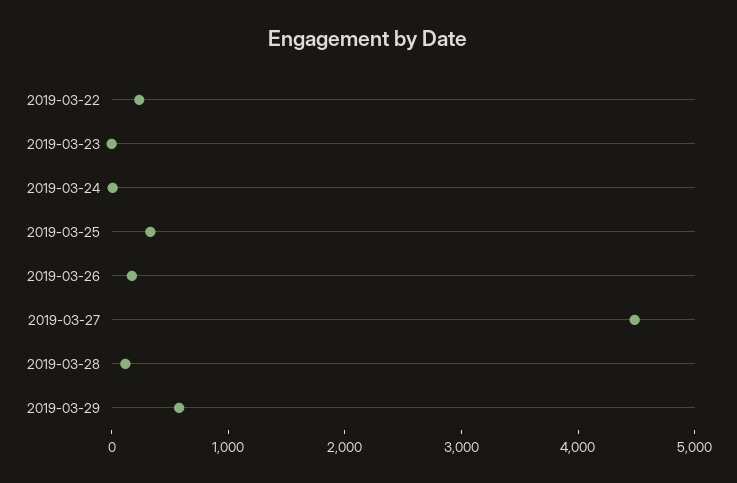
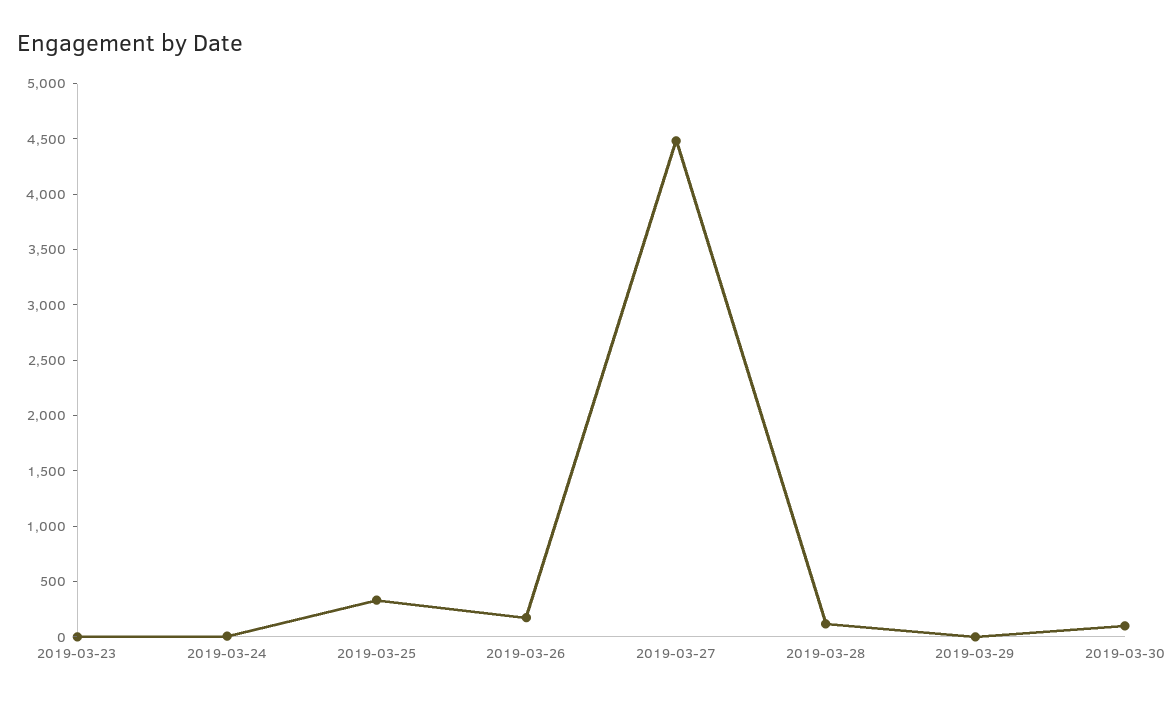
2019-03-22: 200 -> none
2019-03-29: 600 -> 0
2019-03-30: none -> 100

